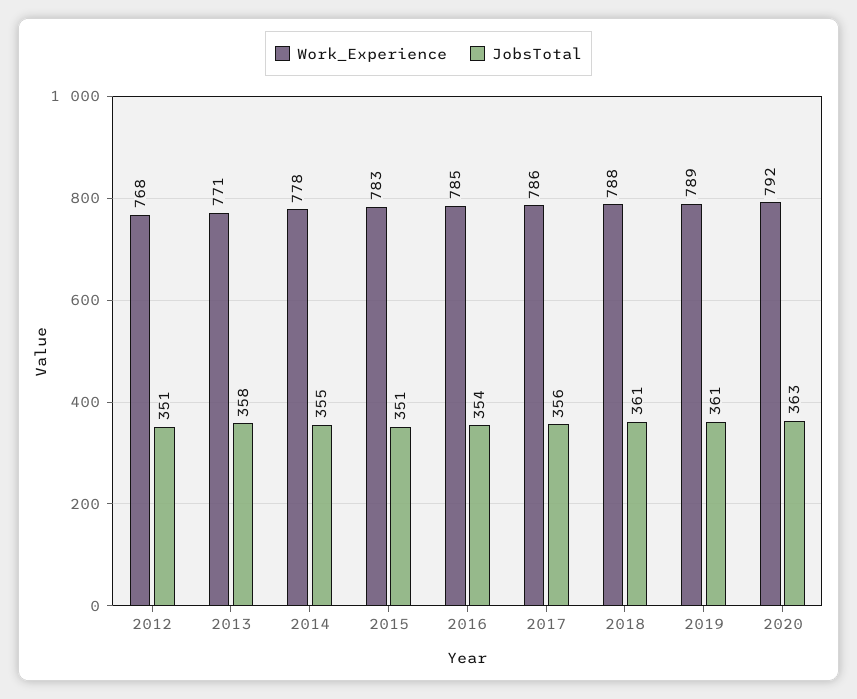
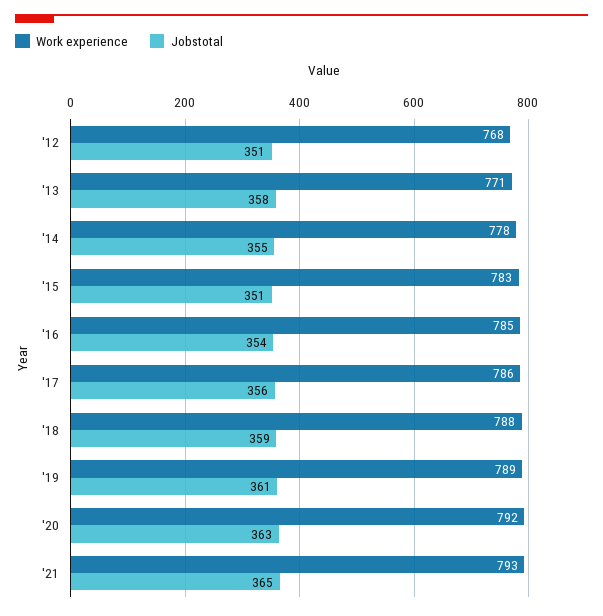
JobsTotal, 2018: 361 -> 359
Work_Experience, '21: none -> 793
JobsTotal, '21: none -> 365

